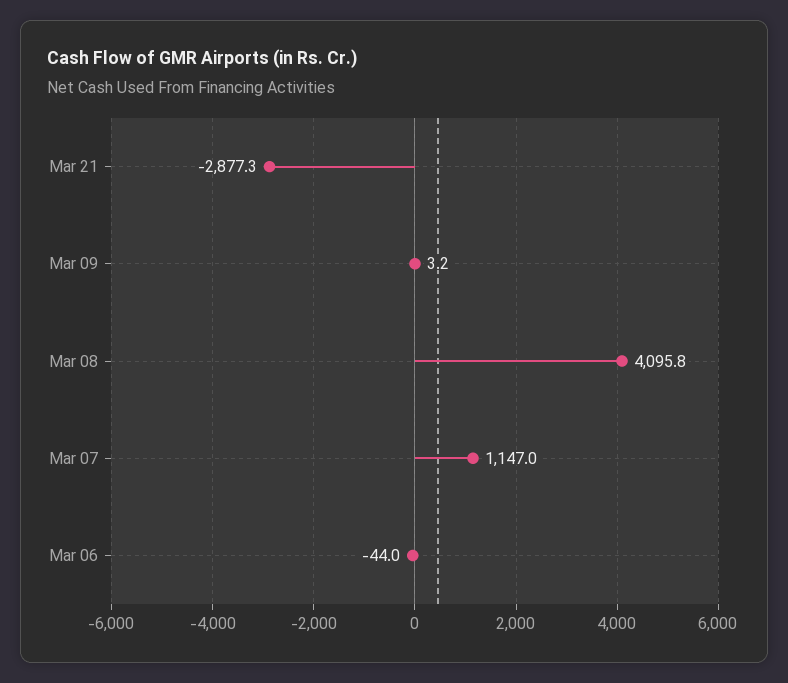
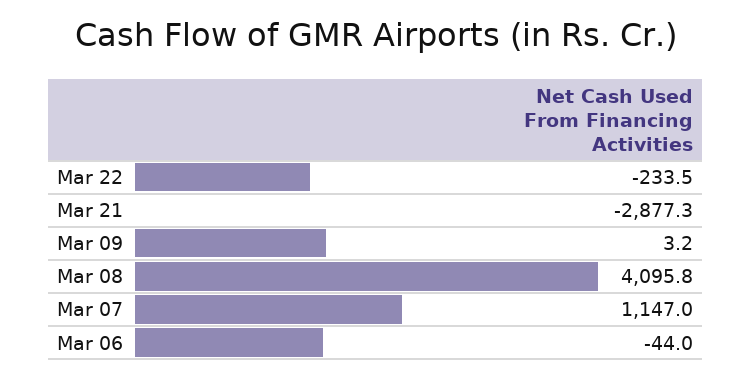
Mar 22: none -> -233.5

